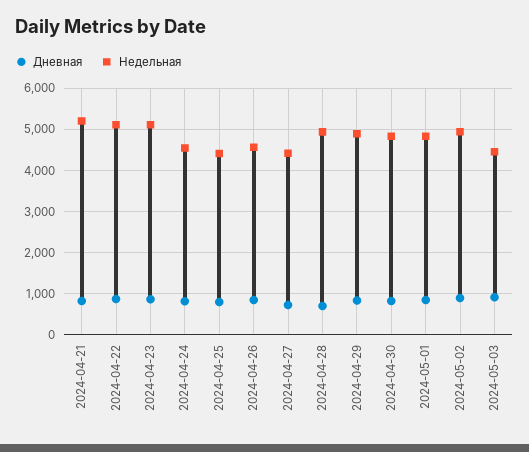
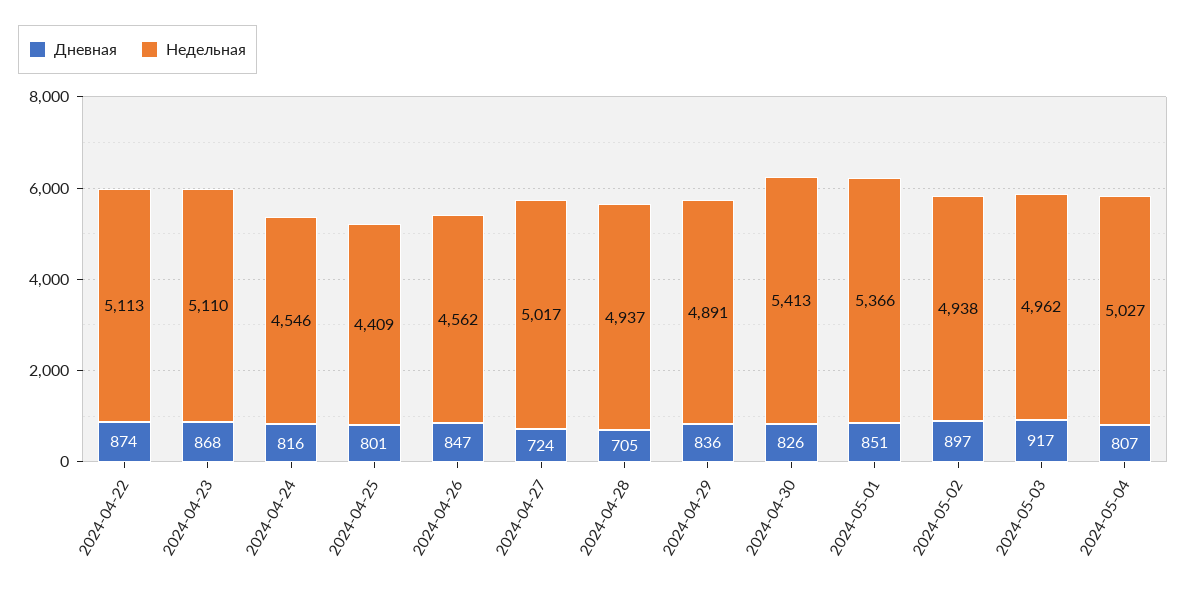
Дневная, 2024-04-21: 800 -> none
Недельная, 2024-04-21: 5200 -> none
Недельная, 2024-04-27: 4400 -> 5017
Недельная, 2024-04-30: 4800 -> 5413
Недельная, 2024-05-01: 4800 -> 5366
Недельная, 2024-05-03: 4400 -> 4962
Дневная, 2024-05-04: none -> 807
Недельная, 2024-05-04: none -> 5027

